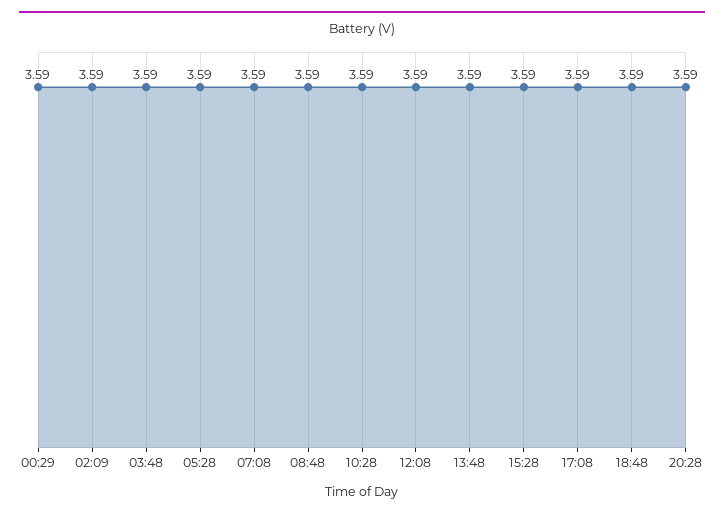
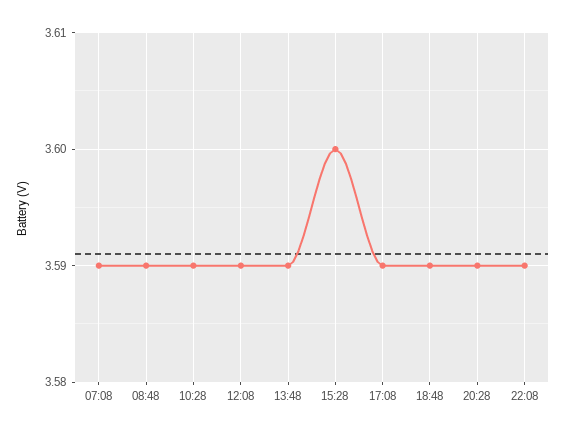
00:29: 3.59 -> none
02:09: 3.59 -> none
03:48: 3.59 -> none
05:28: 3.59 -> none
15:28: 3.59 -> 3.6
22:08: none -> 3.59

